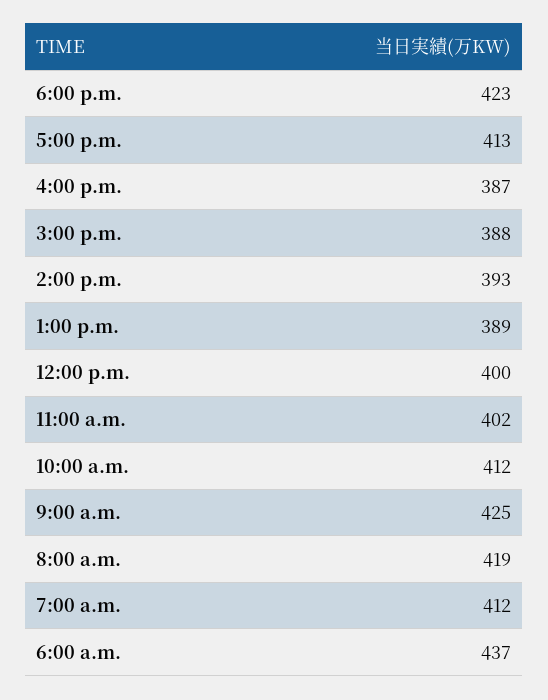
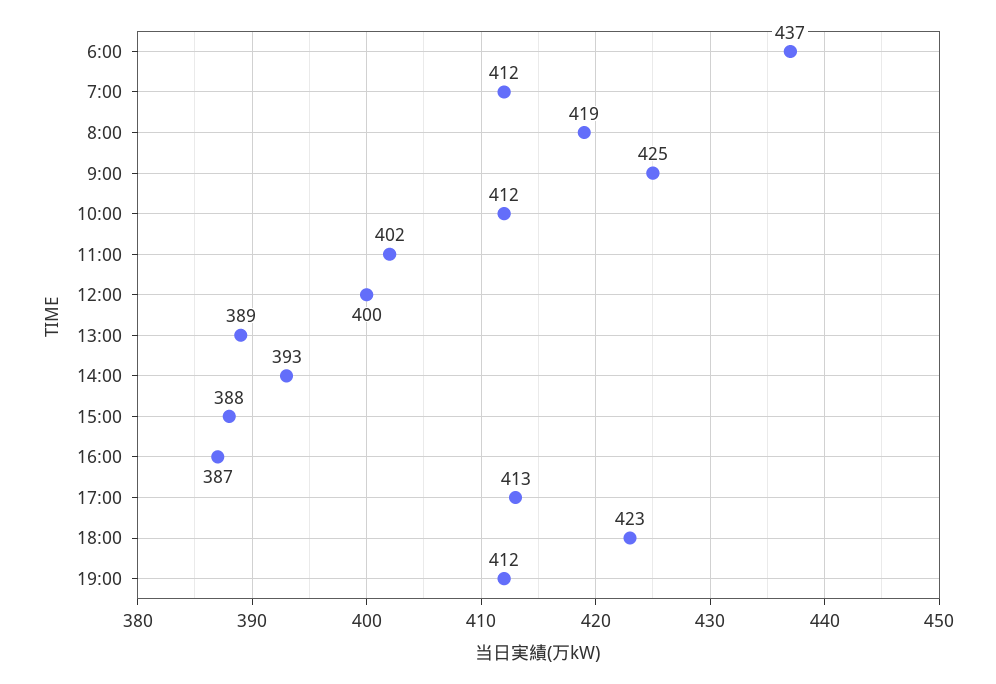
19:00: none -> 412

